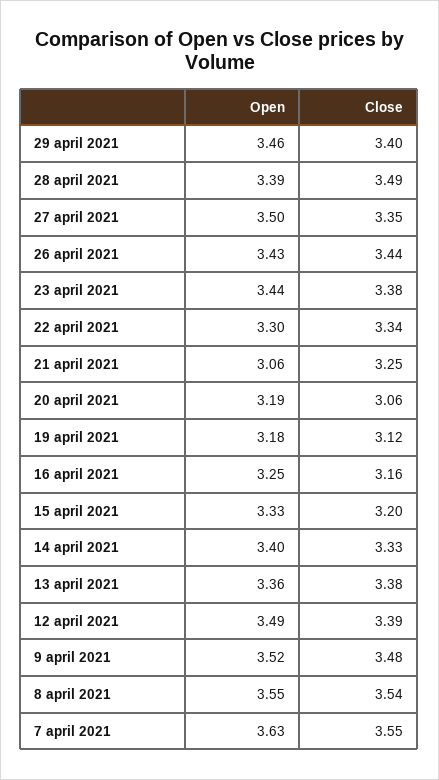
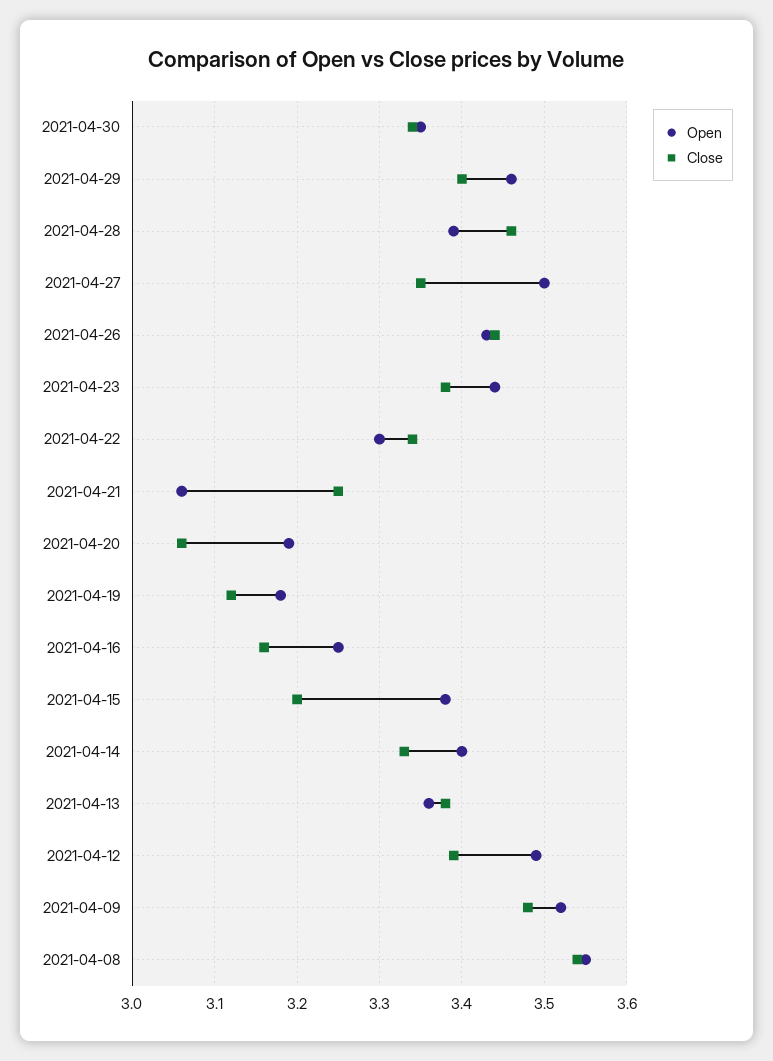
Close, 28 april 2021: 3.49 -> 3.46
Open, 15 april 2021: 3.33 -> 3.38
Open, 7 april 2021: 3.63 -> none
Close, 7 april 2021: 3.55 -> none
Open, 2021-04-30: none -> 3.35
Close, 2021-04-30: none -> 3.34

